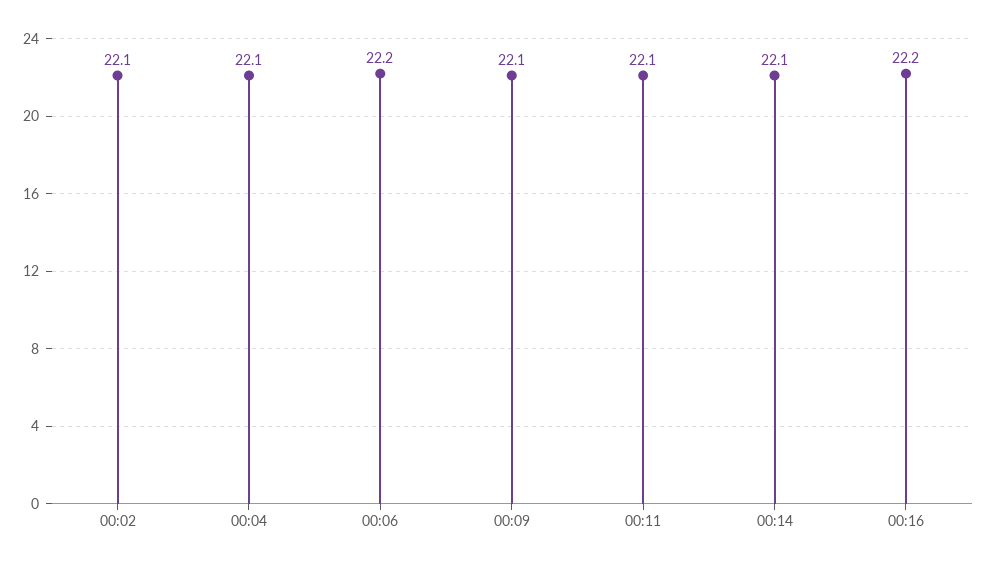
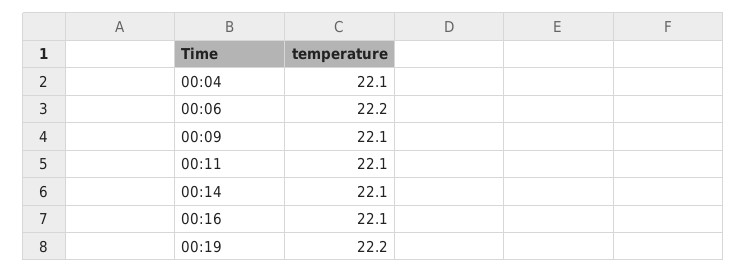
00:02: 22.1 -> none
00:16: 22.2 -> 22.1
00:19: none -> 22.2

